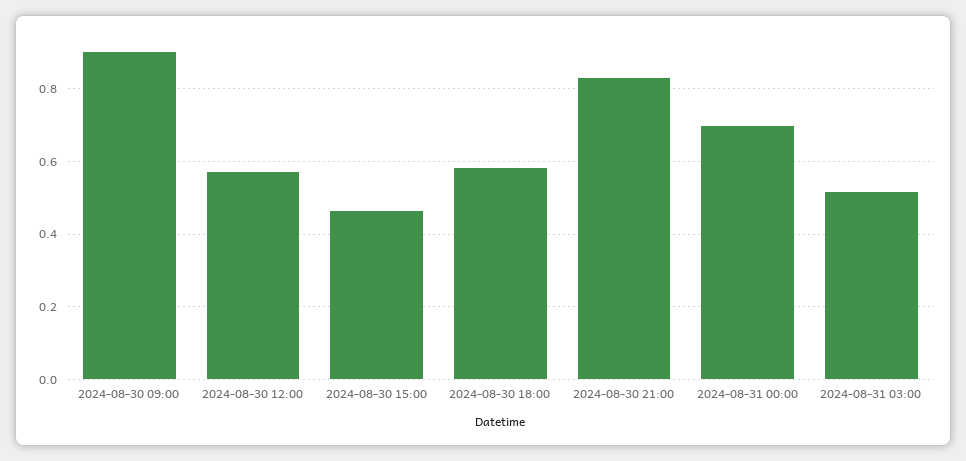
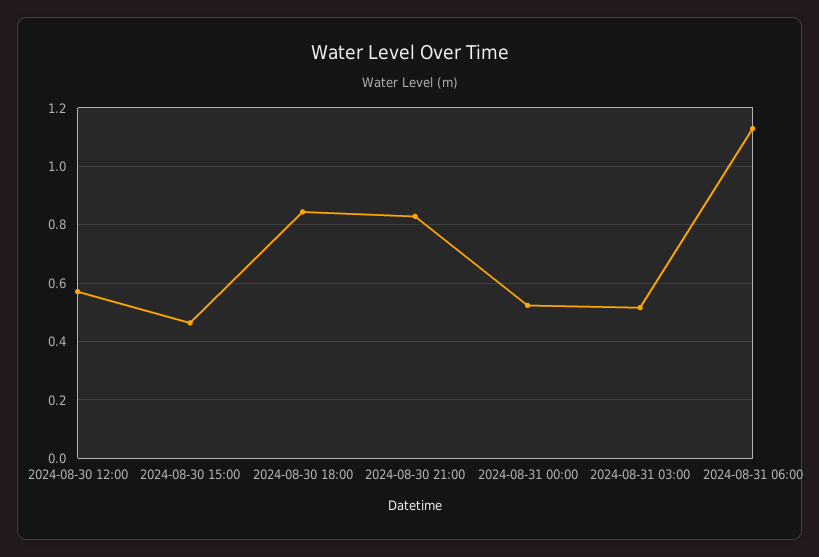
2024-08-30 09:00: 0.9 -> none
2024-08-30 18:00: 0.58 -> 0.85
2024-08-31 00:00: 0.7 -> 0.525
2024-08-31 06:00: none -> 1.125

